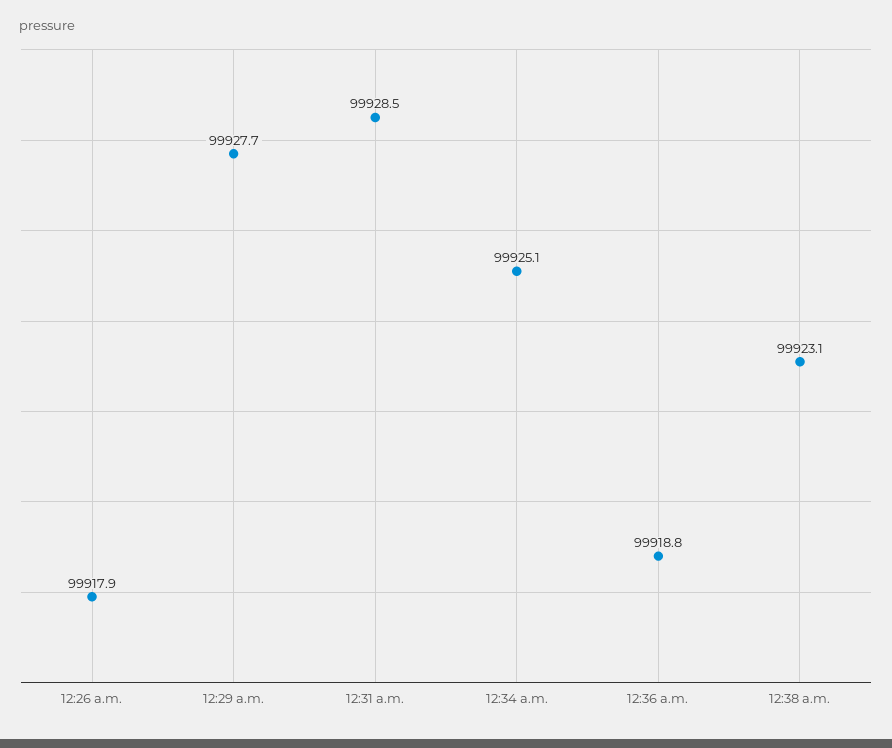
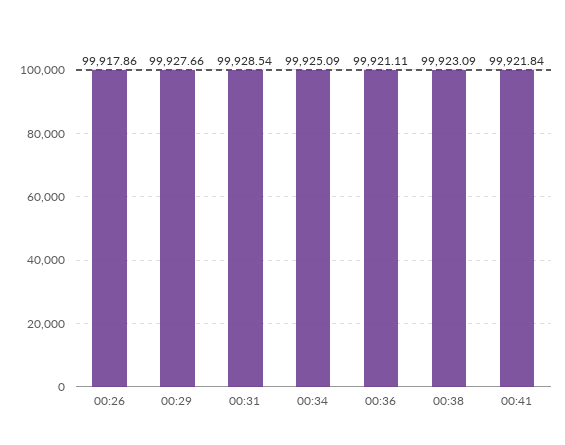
12:36 a.m.: 99918.8 -> 99921.11
00:41: none -> 99921.84

